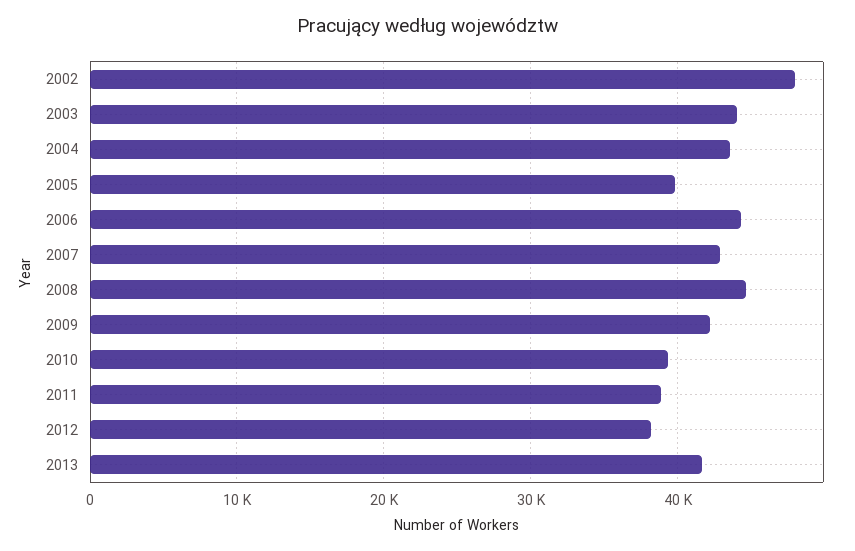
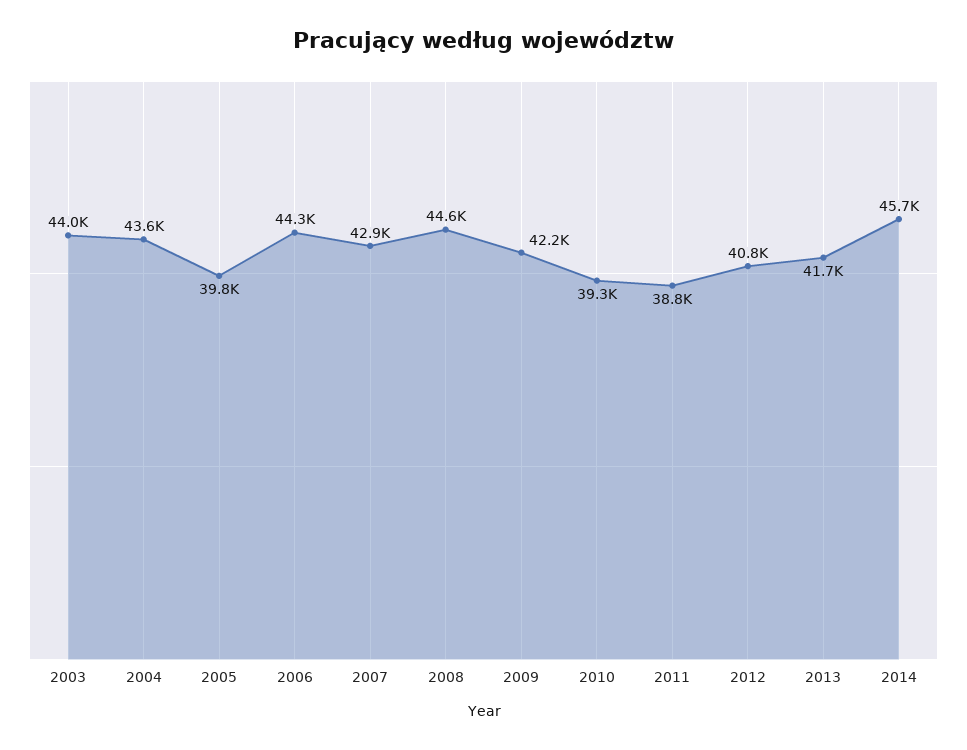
2002: 48000 -> none
2012: 38000 -> 40800
2014: none -> 45700

